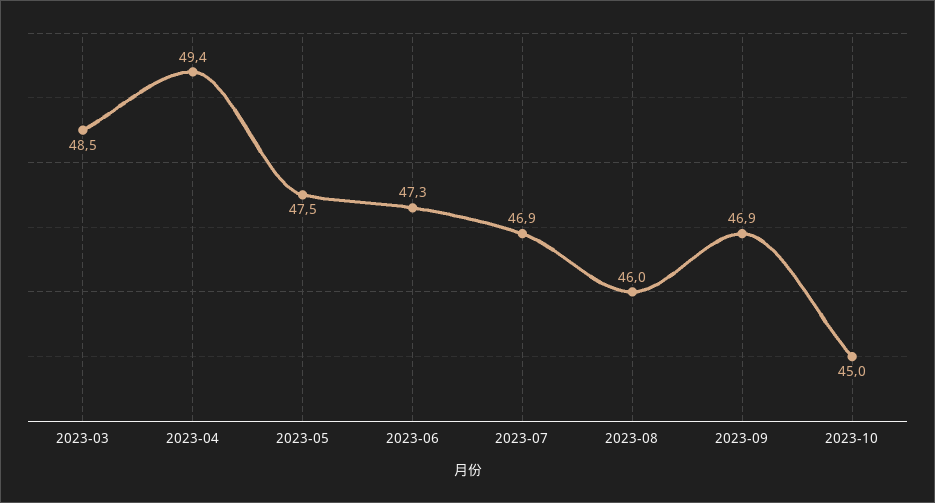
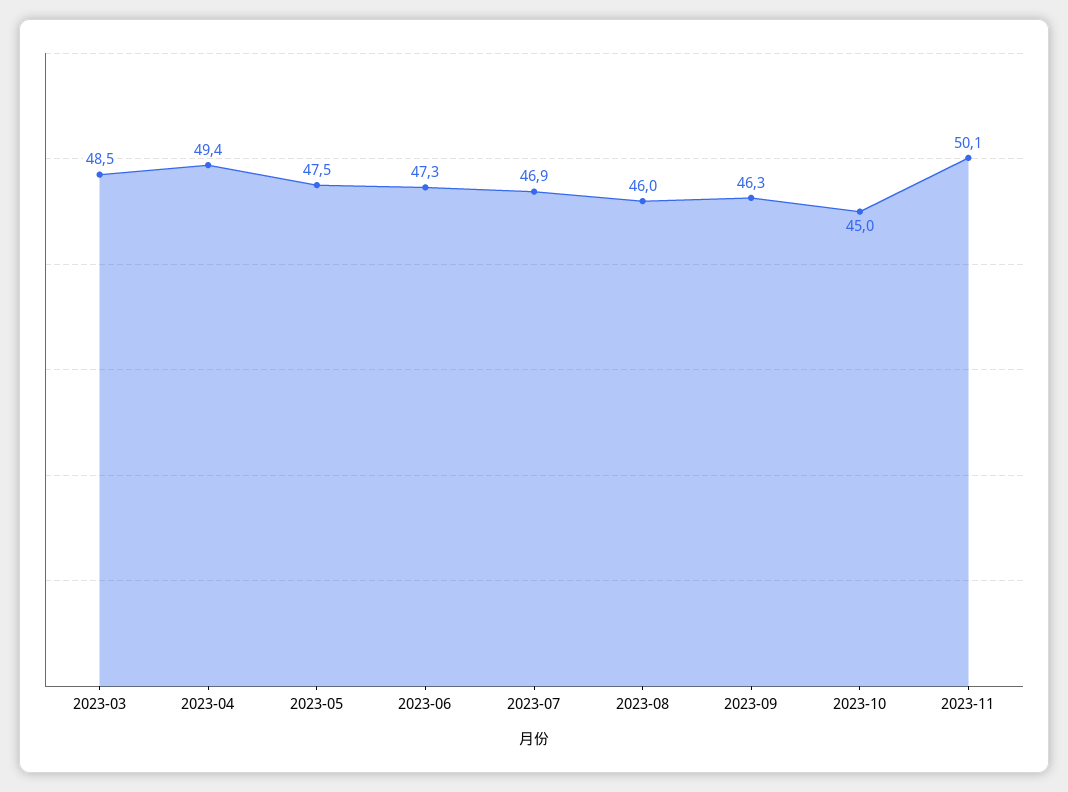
2023-09: 46.9 -> 46.3
2023-11: none -> 50.1

